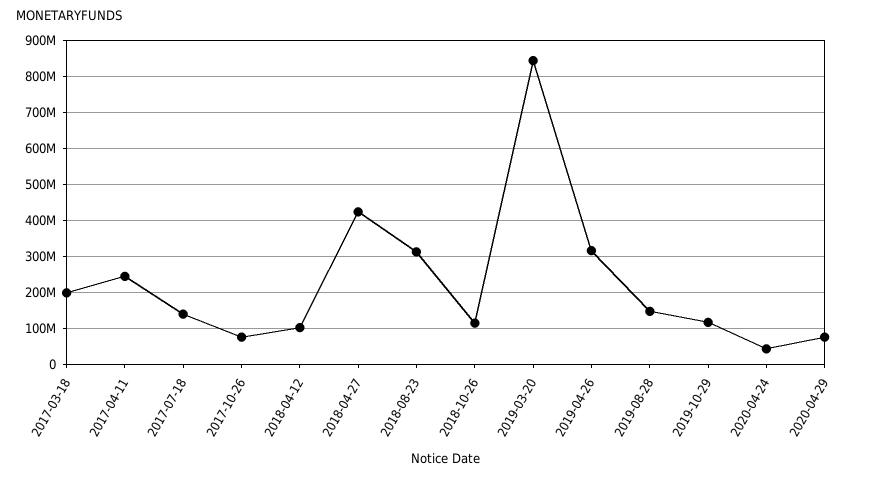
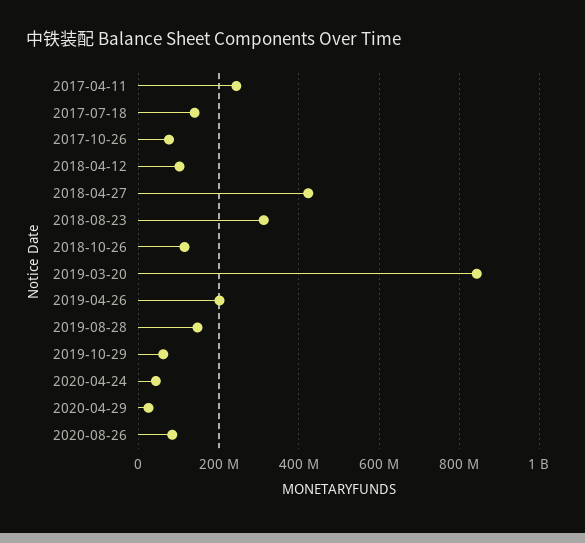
2017-03-18: 200000000 -> none
2019-04-26: 320000000 -> 200000000
2019-10-29: 120000000 -> 60000000
2020-04-29: 80000000 -> 20000000
2020-08-26: none -> 80000000

